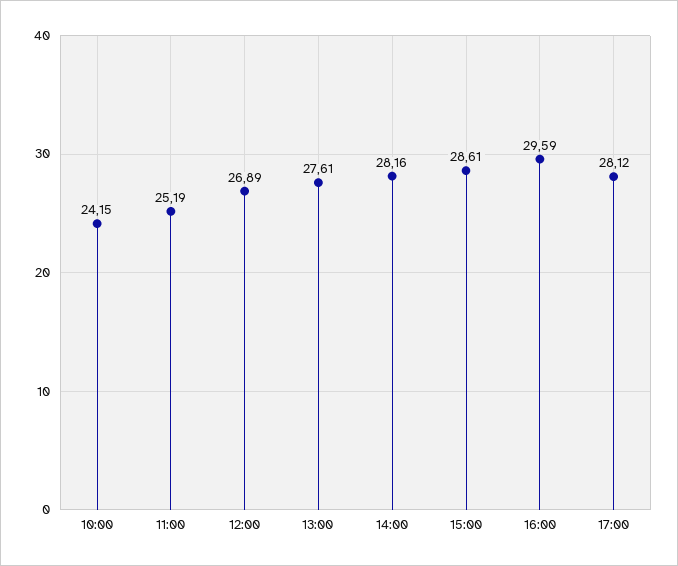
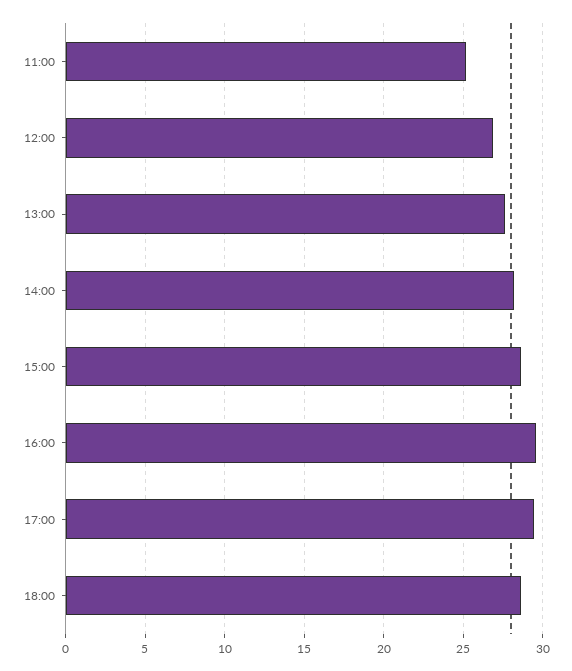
10:00: 24.15 -> none
17:00: 28.12 -> 29.5
18:00: none -> 28.5

